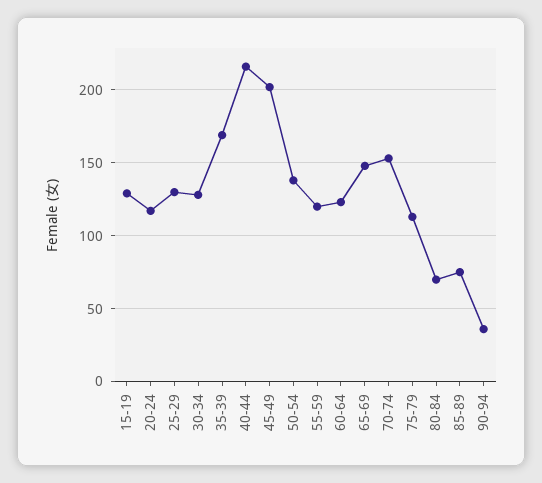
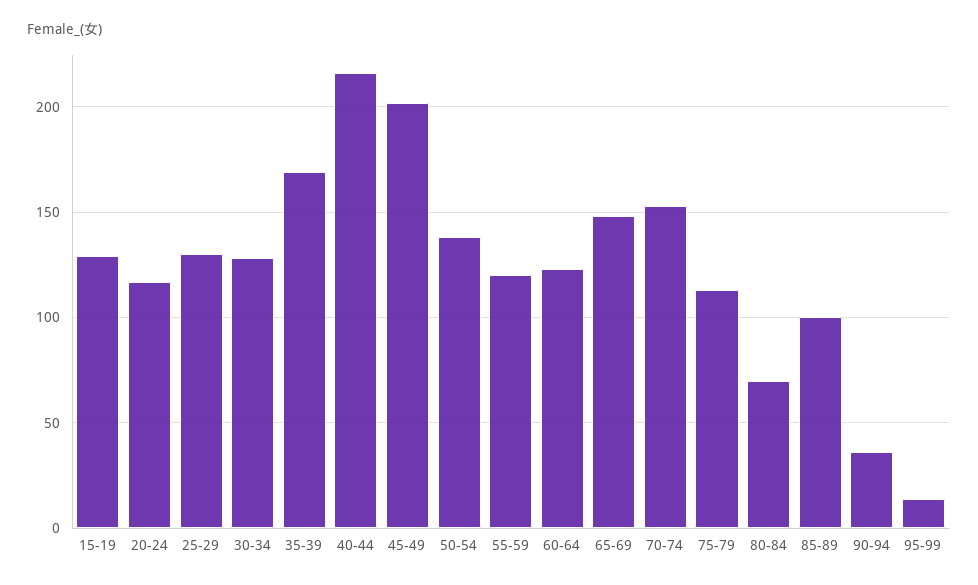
85-89: 75 -> 100
95-99: none -> 15

